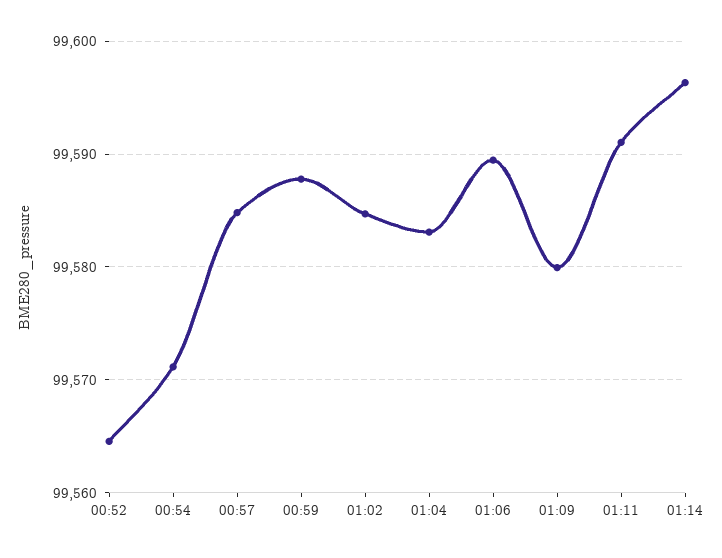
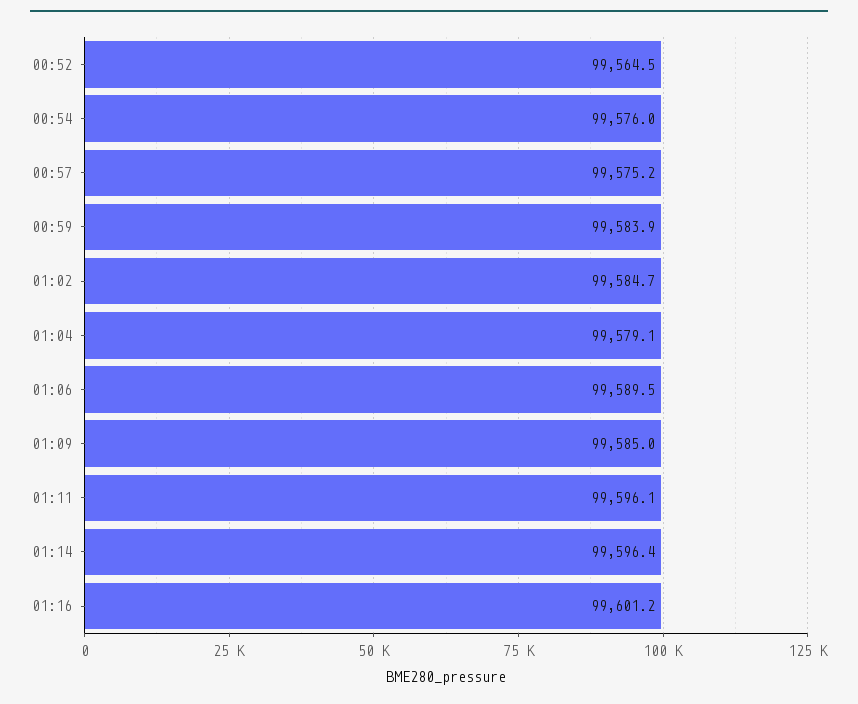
00:54: 99571 -> 99576
00:57: 99585 -> 99575.2
00:59: 99588 -> 99583.9
01:04: 99583 -> 99579.1
01:09: 99580 -> 99585
01:11: 99591 -> 99596.1
01:16: none -> 99601.2

